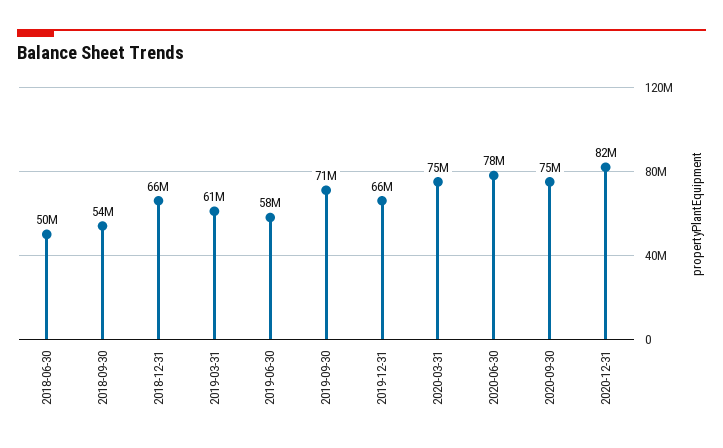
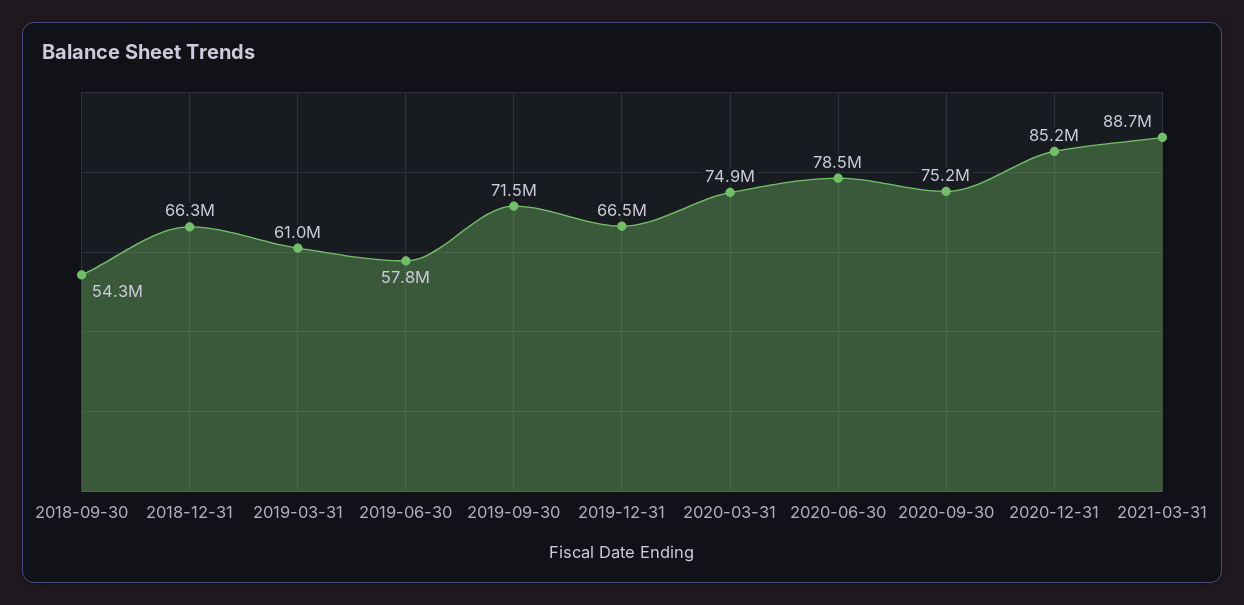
2018-06-30: 50000000 -> none
2020-12-31: 82000000 -> 85200000
2021-03-31: none -> 88700000

